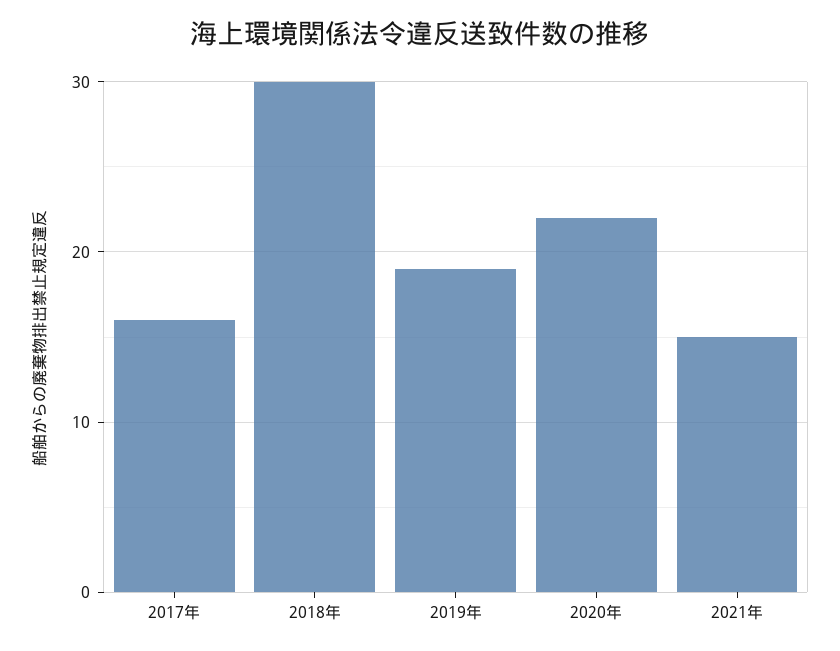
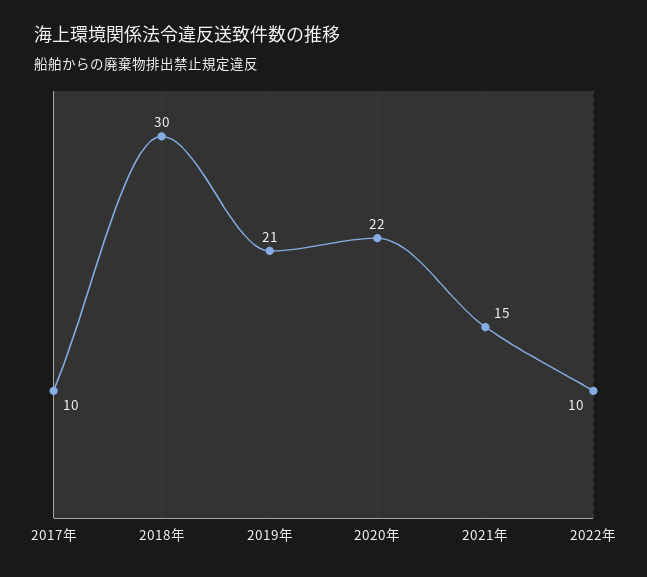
2017年: 16 -> 10
2019年: 19 -> 21
2022年: none -> 10

